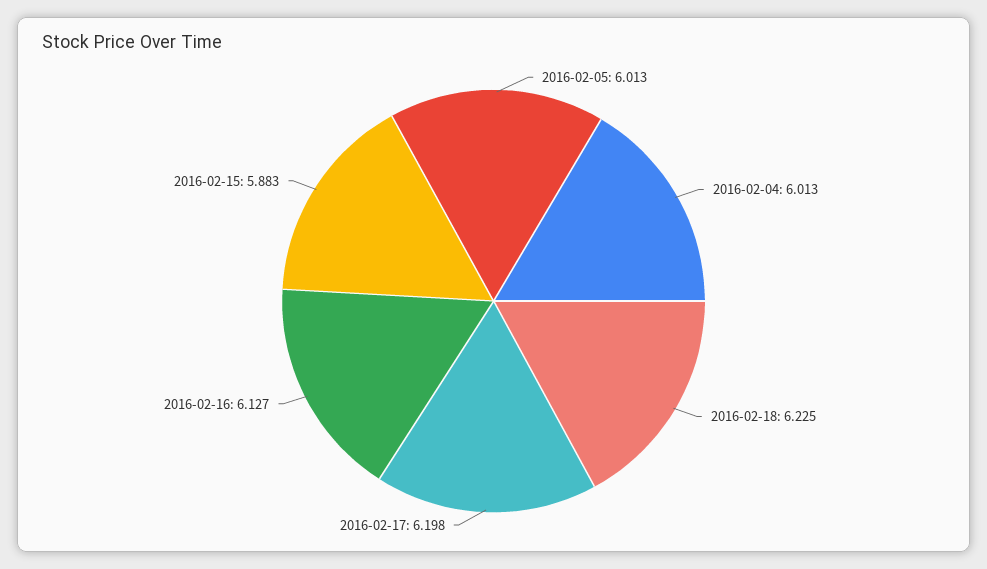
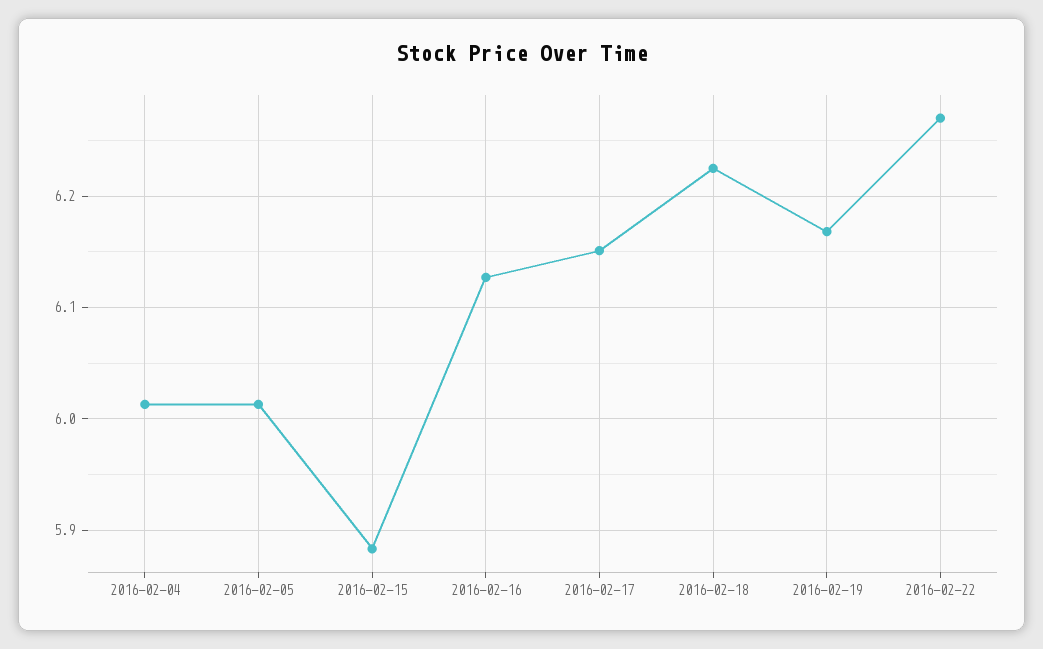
2016-02-17: 6.198 -> 6.15
2016-02-19: none -> 6.17
2016-02-22: none -> 6.27

